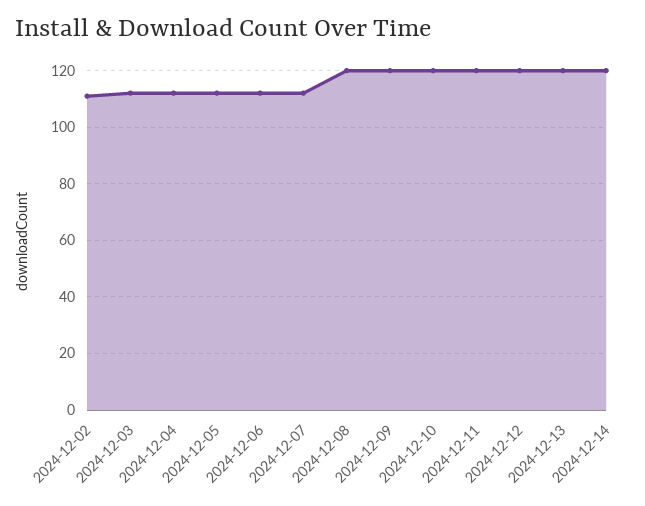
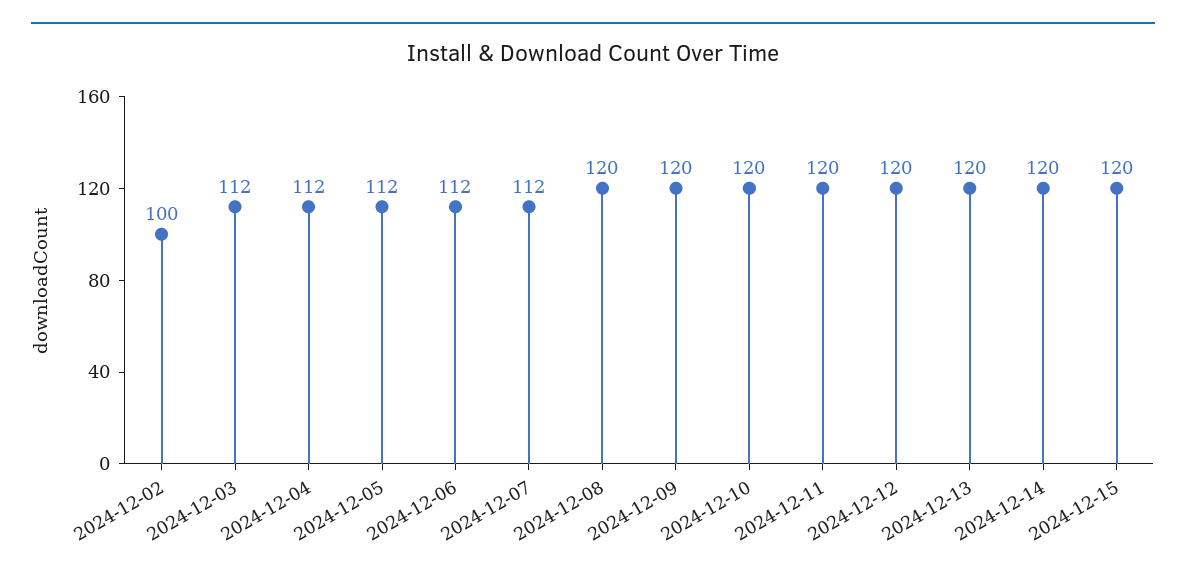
2024-12-02: 110 -> 100
2024-12-15: none -> 120

